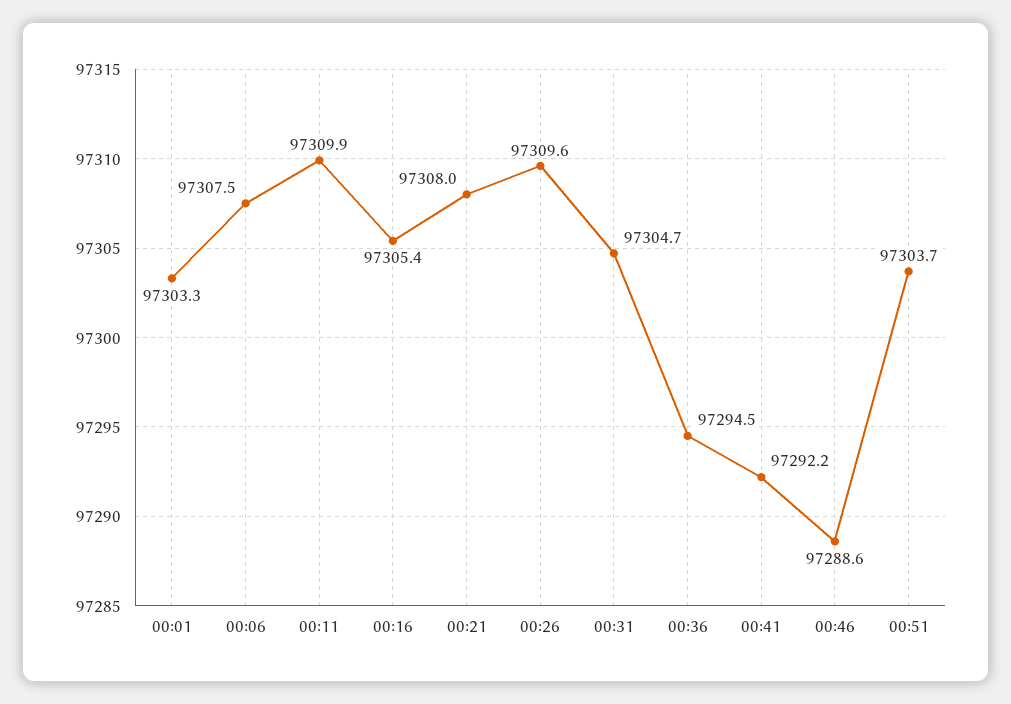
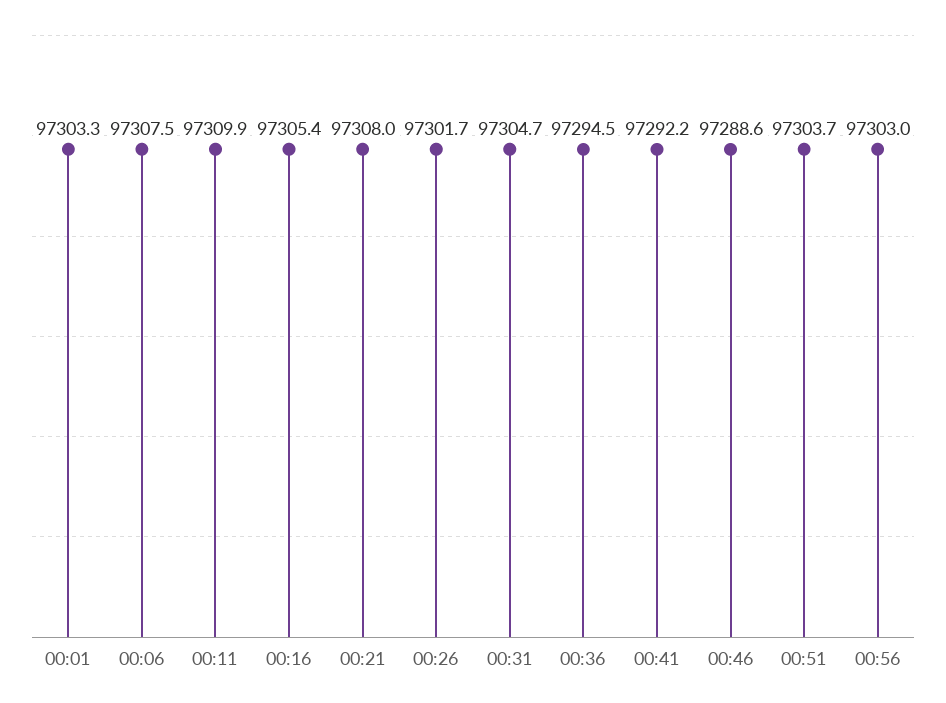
00:26: 97309.6 -> 97301.7
00:56: none -> 97303

